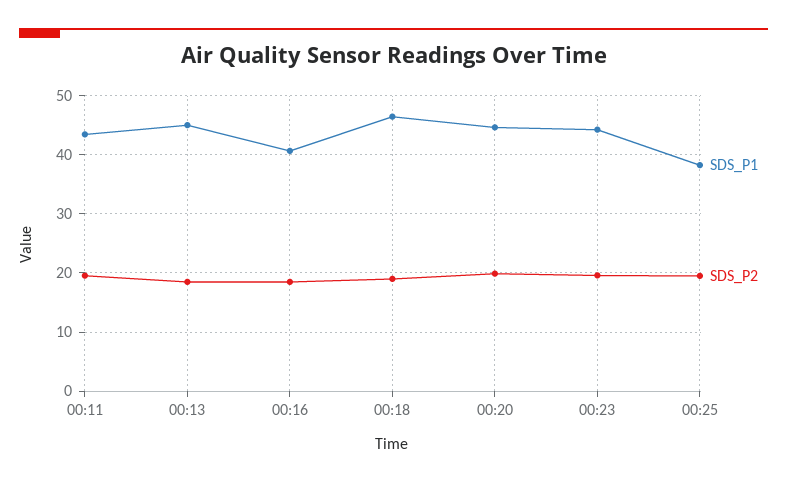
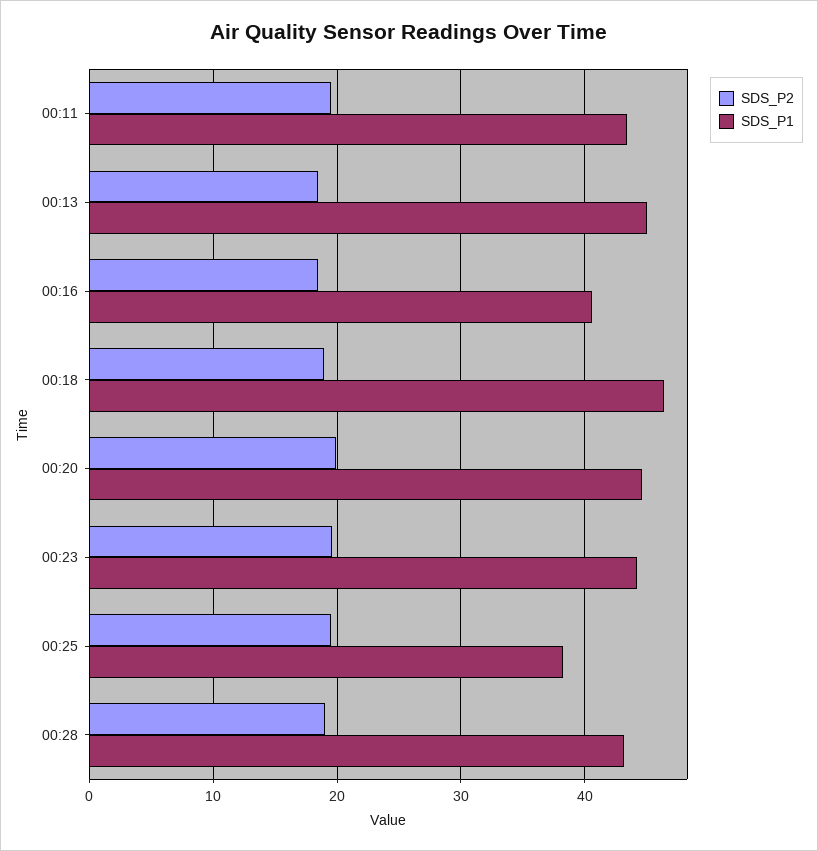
SDS_P2, 00:28: none -> 19
SDS_P1, 00:28: none -> 43

